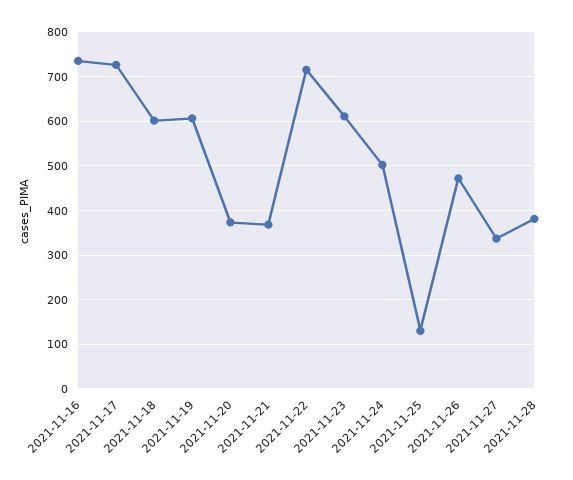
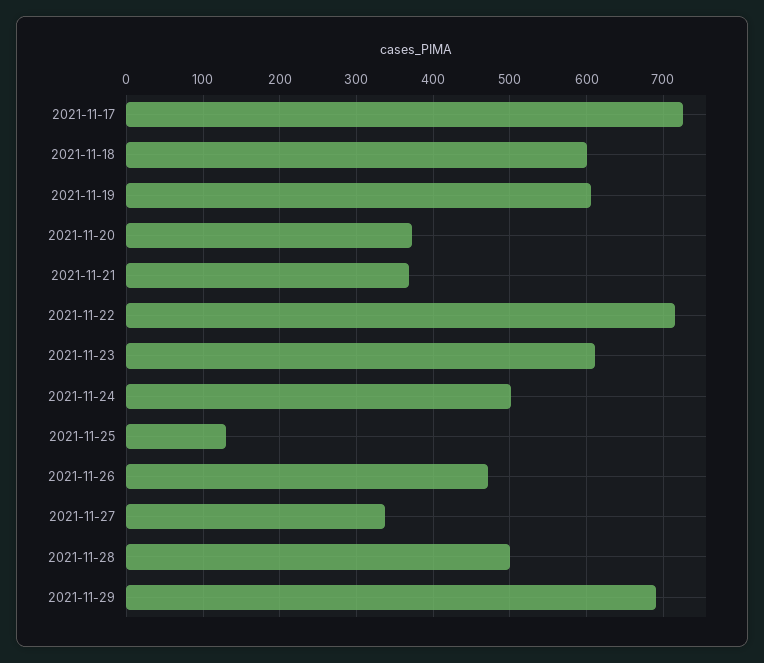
2021-11-16: 740 -> none
2021-11-28: 380 -> 500
2021-11-29: none -> 690

